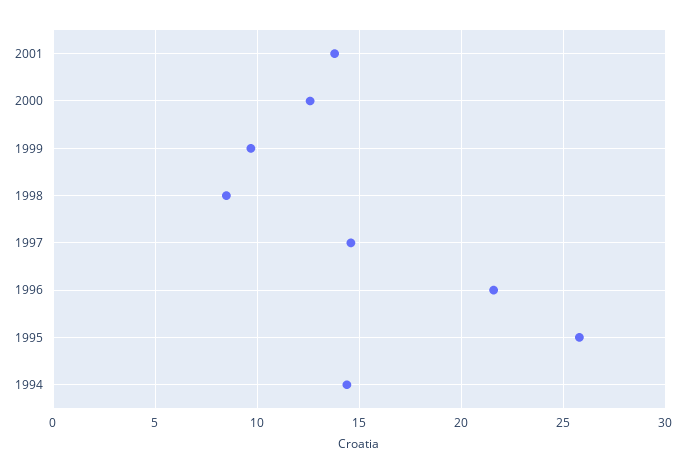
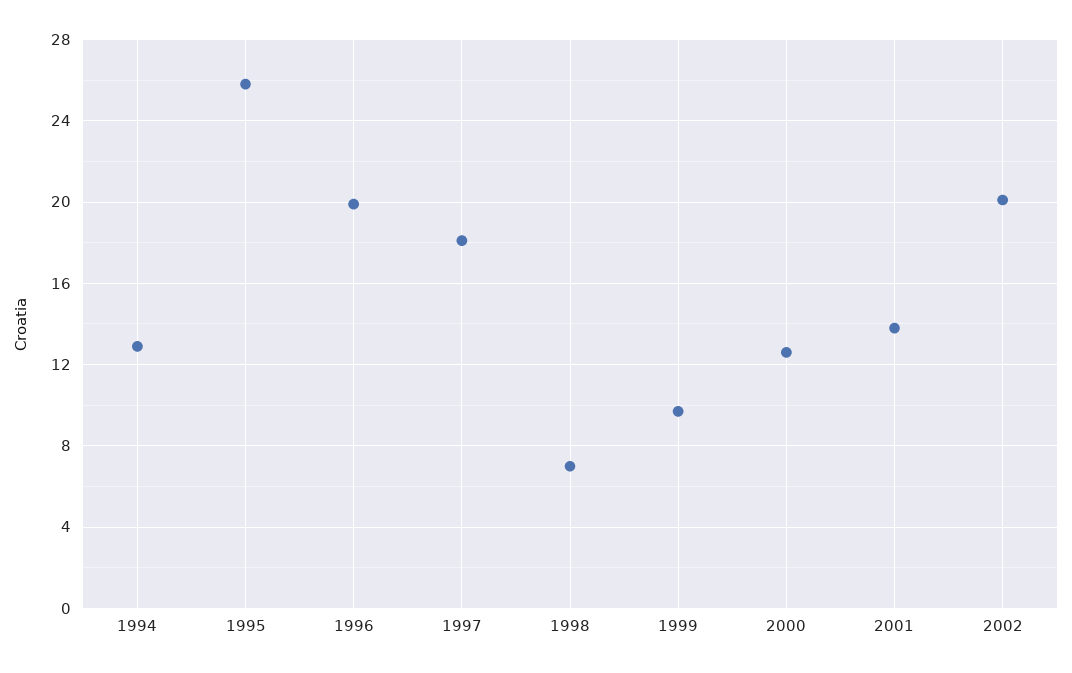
1998: 8.5 -> 7
1997: 14.5 -> 18
1996: 21.5 -> 20
1994: 14.5 -> 13
2002: none -> 20

